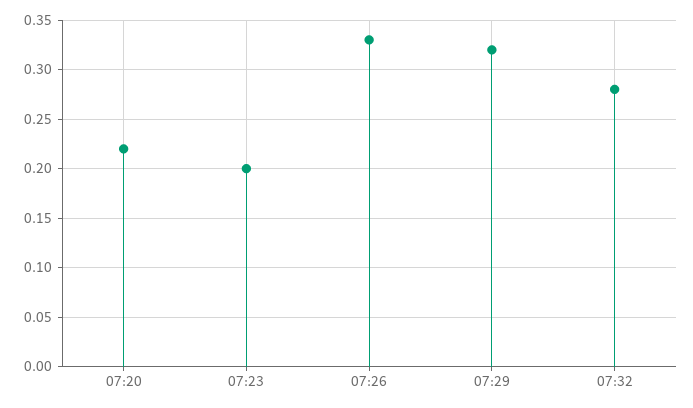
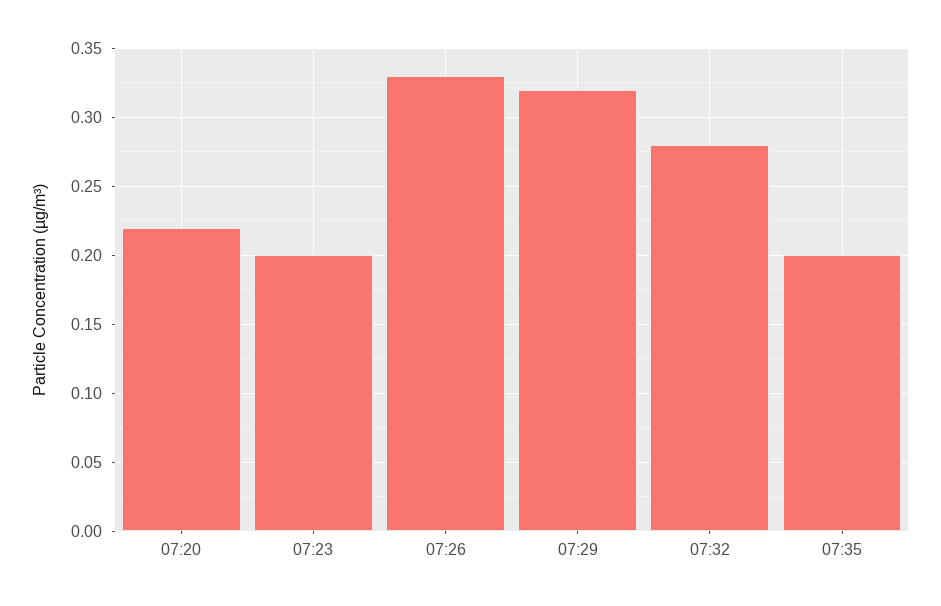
07:35: none -> 0.2

